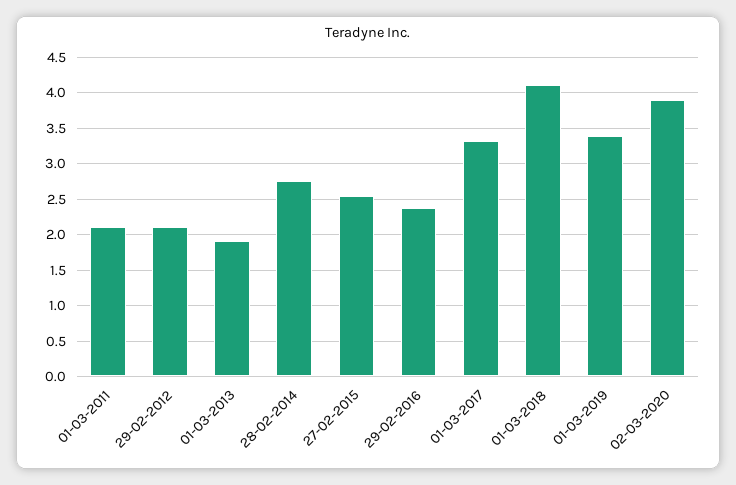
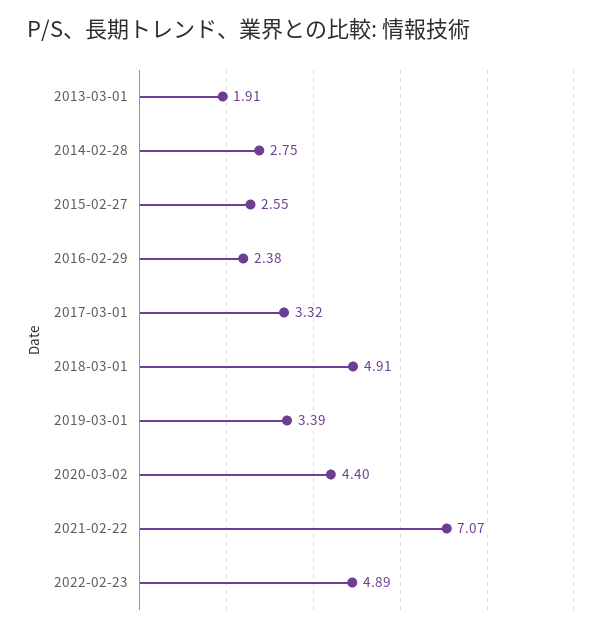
01-03-2011: 2.1 -> none
29-02-2012: 2.1 -> none
01-03-2018: 4.1 -> 4.91
02-03-2020: 3.9 -> 4.4
2021-02-22: none -> 7.07
2022-02-23: none -> 4.89

